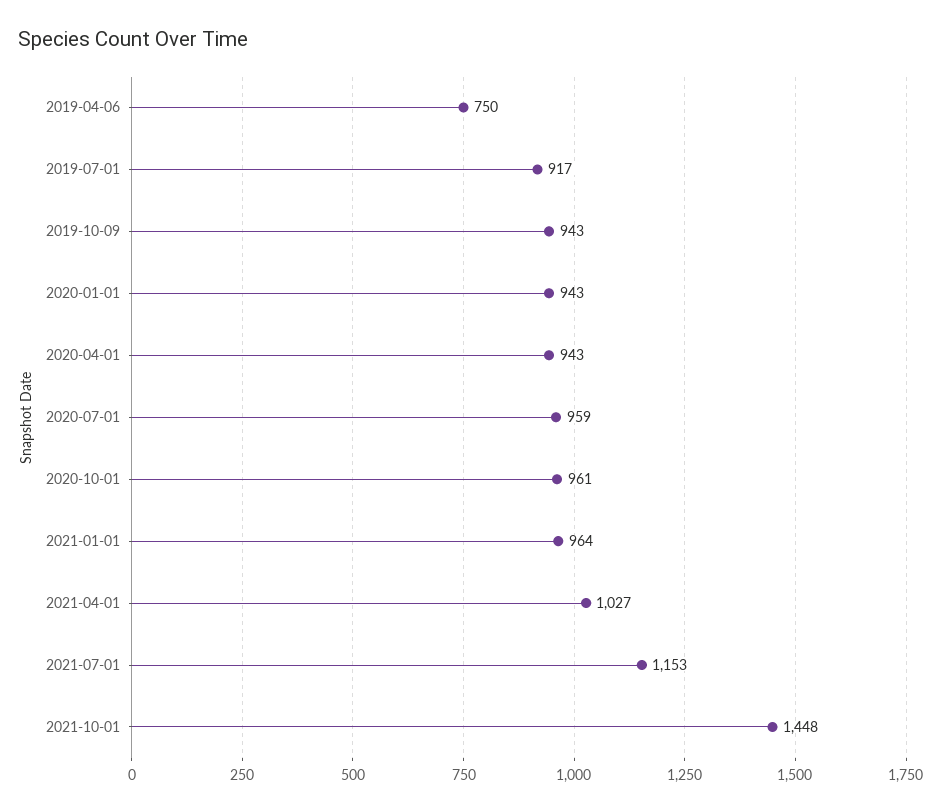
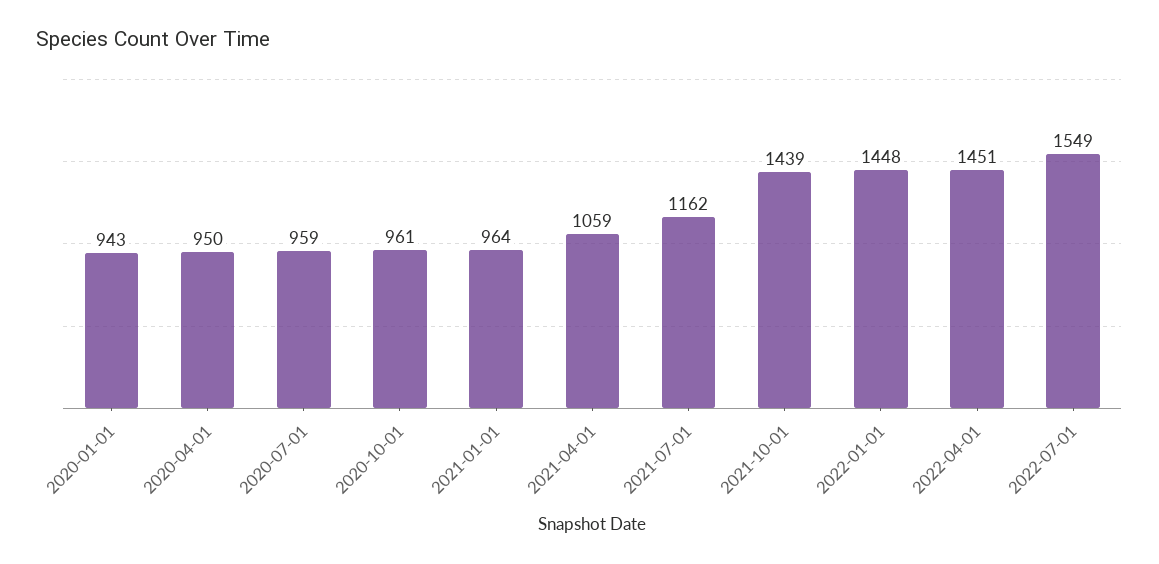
2019-04-06: 750 -> none
2019-07-01: 917 -> none
2019-10-09: 943 -> none
2020-04-01: 943 -> 950
2021-04-01: 1027 -> 1059
2021-07-01: 1153 -> 1162
2021-10-01: 1448 -> 1439
2022-01-01: none -> 1448
2022-04-01: none -> 1451
2022-07-01: none -> 1549

